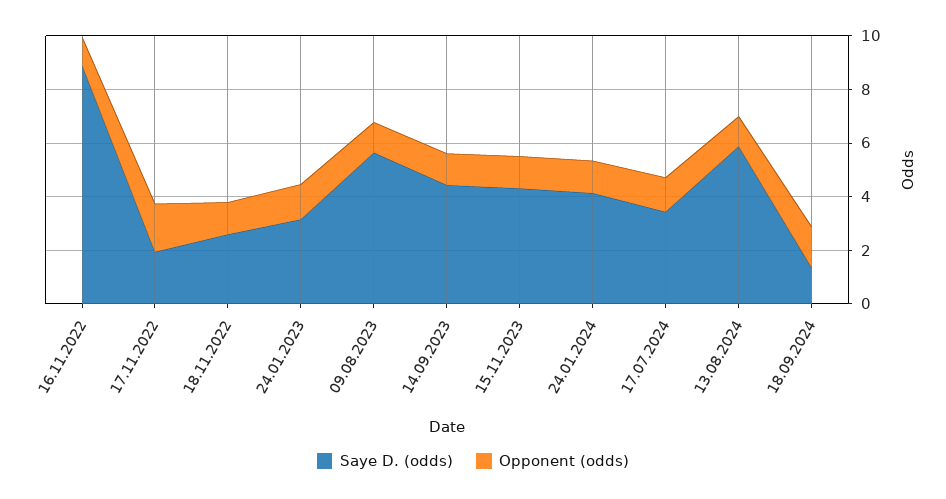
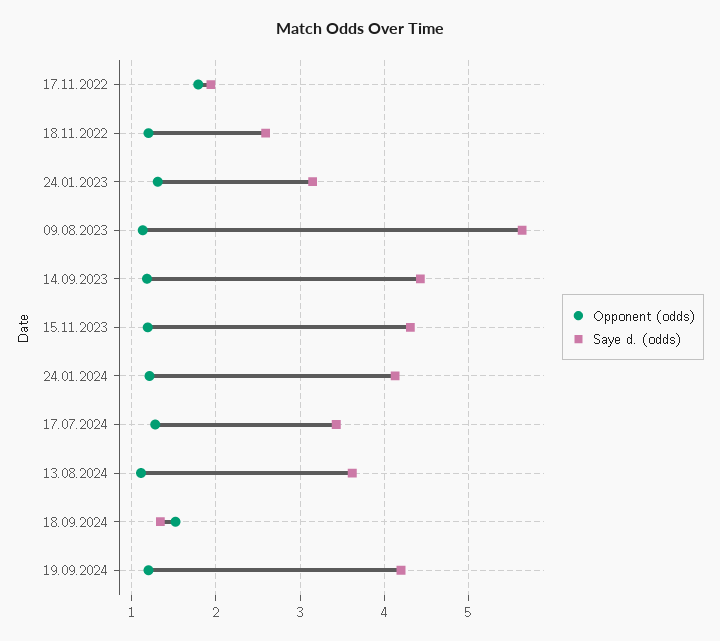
Saye D. (odds), 16.11.2022: 9 -> none
Opponent (odds), 16.11.2022: 1 -> none
Saye D. (odds), 13.08.2024: 6 -> 3.6
Opponent (odds), 19.09.2024: none -> 1.2
Saye D. (odds), 19.09.2024: none -> 4.2

